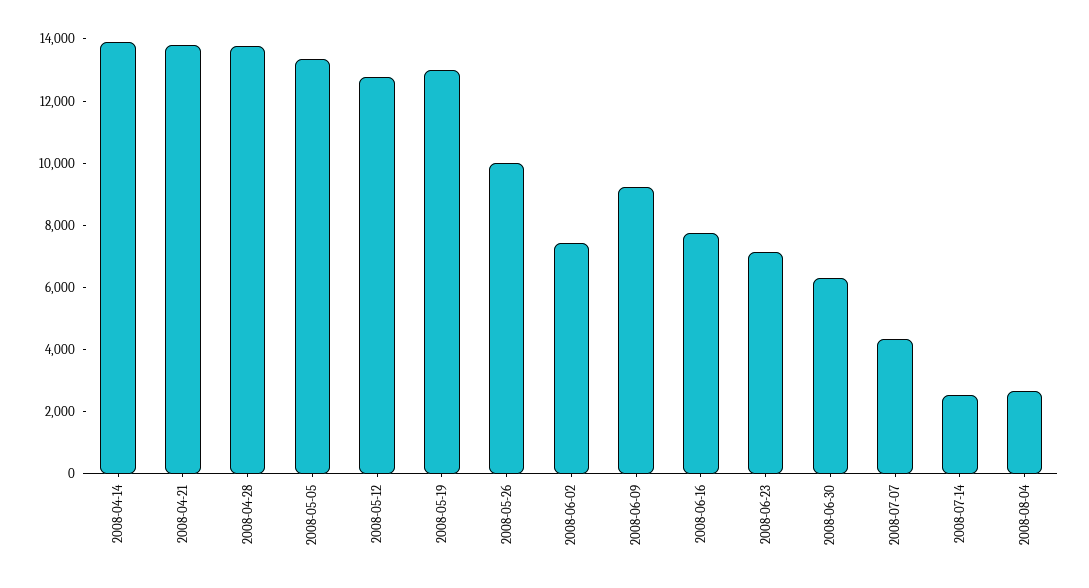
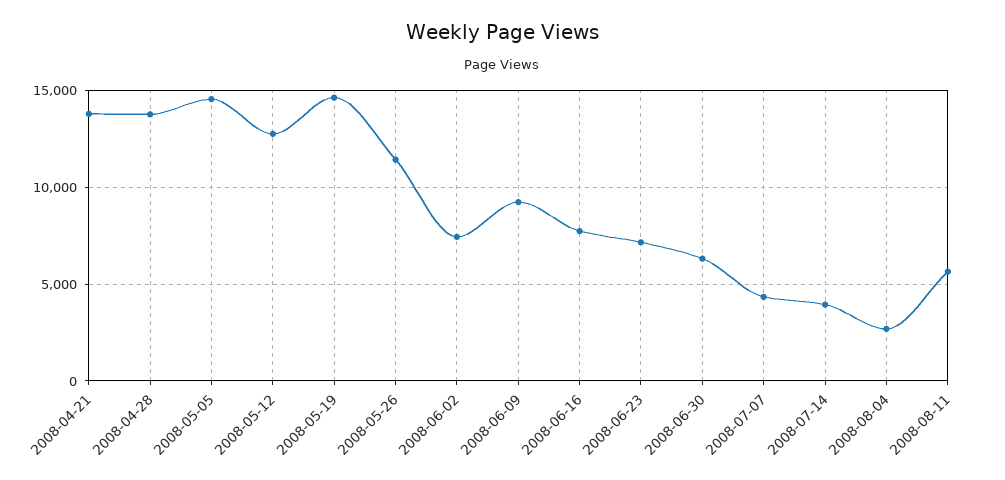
2008-04-14: 14000 -> none
2008-05-05: 13500 -> 14500
2008-05-19: 13000 -> 14500
2008-05-26: 10000 -> 11500
2008-07-14: 2500 -> 4000
2008-08-11: none -> 5500

